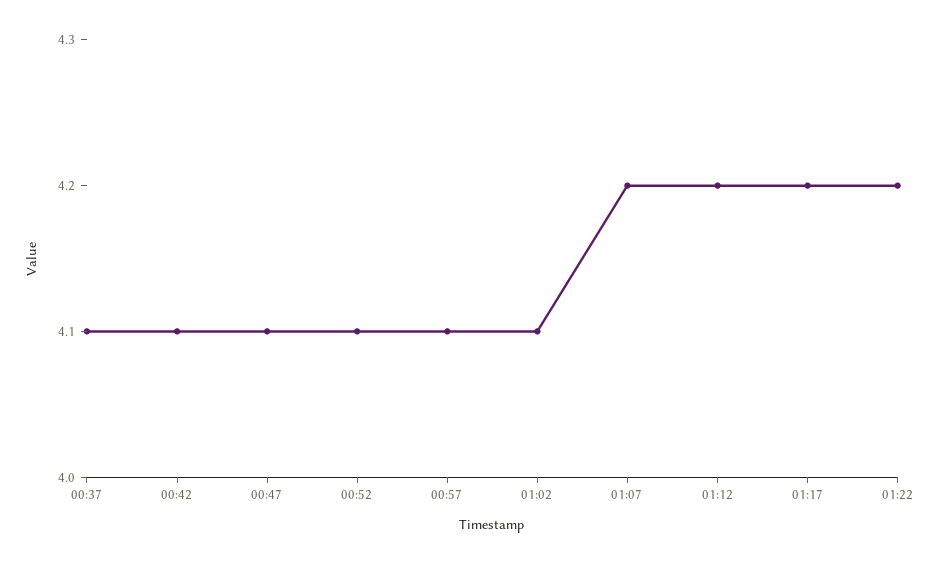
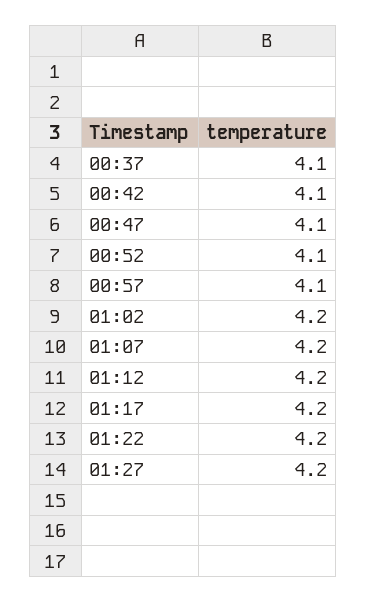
01:02: 4.1 -> 4.2
01:27: none -> 4.2

